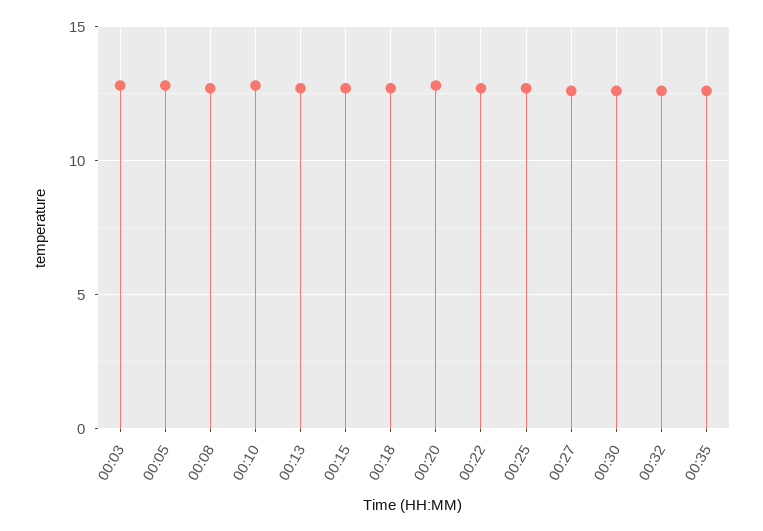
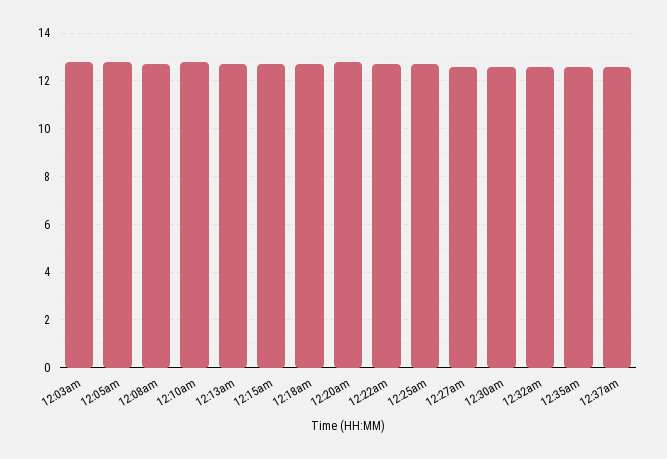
12:37am: none -> 12.5

